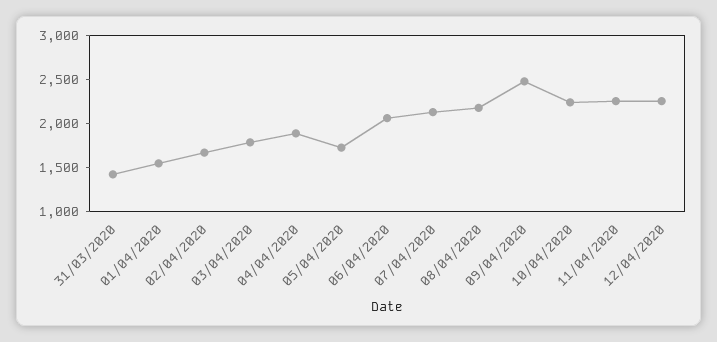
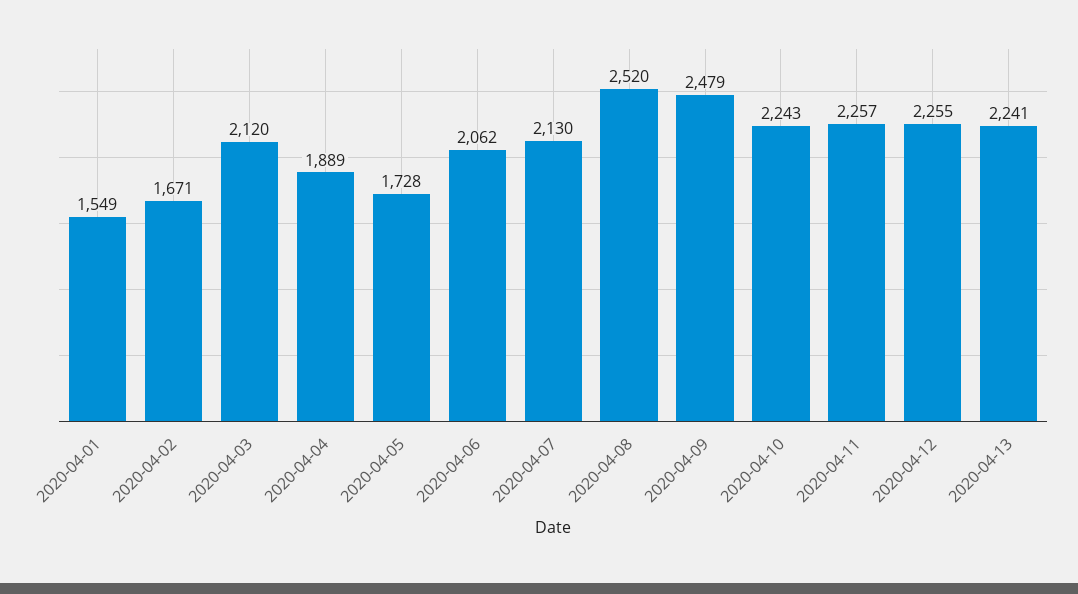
31/03/2020: 1400 -> none
03/04/2020: 1800 -> 2120
08/04/2020: 2200 -> 2520
2020-04-13: none -> 2241

